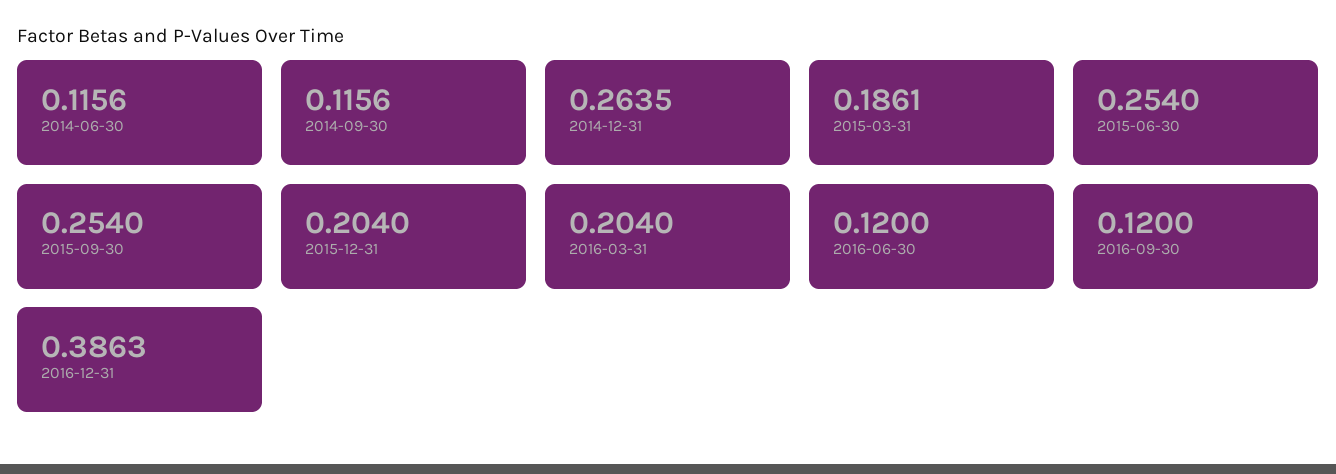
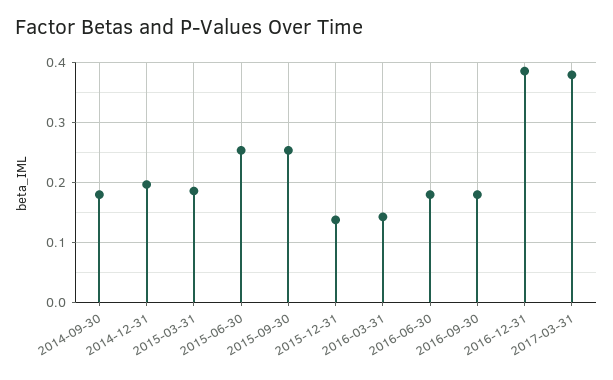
2014-06-30: 0.1156 -> none
2014-09-30: 0.1156 -> 0.18
2014-12-31: 0.2635 -> 0.2
2015-12-31: 0.204 -> 0.14
2016-03-31: 0.204 -> 0.14
2016-06-30: 0.12 -> 0.18
2016-09-30: 0.12 -> 0.18
2017-03-31: none -> 0.38

